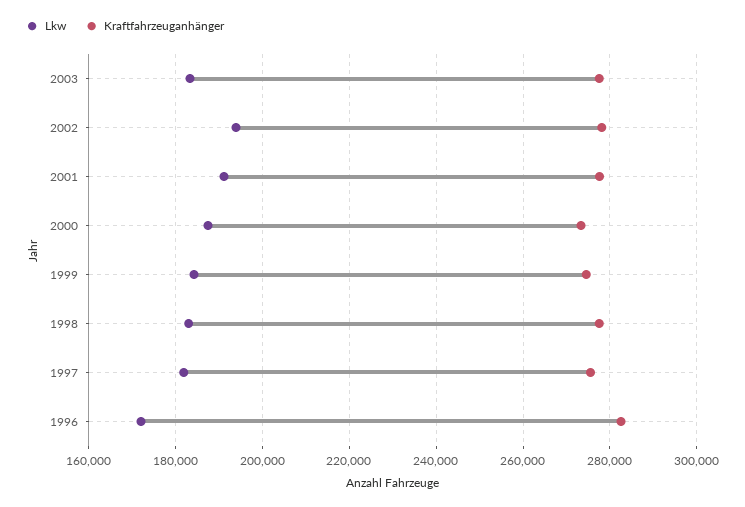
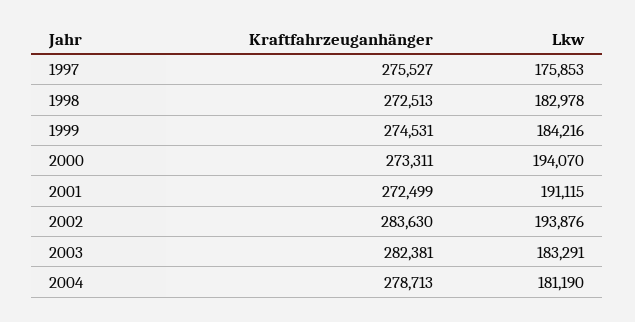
Kraftfahrzeuganhänger, 2003: 278000 -> 282381
Kraftfahrzeuganhänger, 2002: 278000 -> 283630
Kraftfahrzeuganhänger, 2001: 278000 -> 272499
Lkw, 2000: 188000 -> 194070
Kraftfahrzeuganhänger, 1998: 278000 -> 272513
Lkw, 1997: 182000 -> 175853
Lkw, 1996: 172000 -> none
Kraftfahrzeuganhänger, 1996: 282000 -> none
Kraftfahrzeuganhänger, 2004: none -> 278713
Lkw, 2004: none -> 181190

